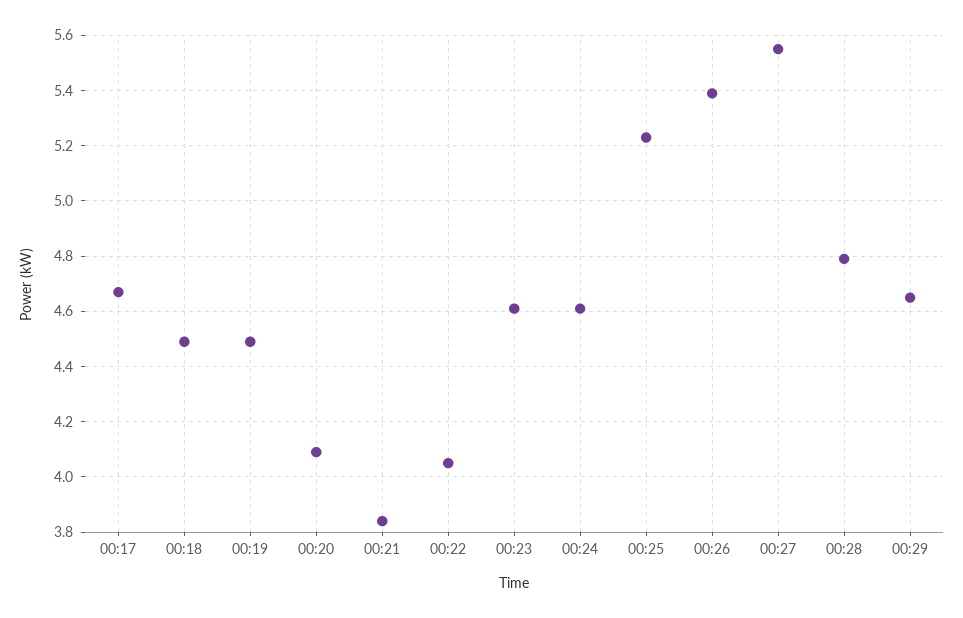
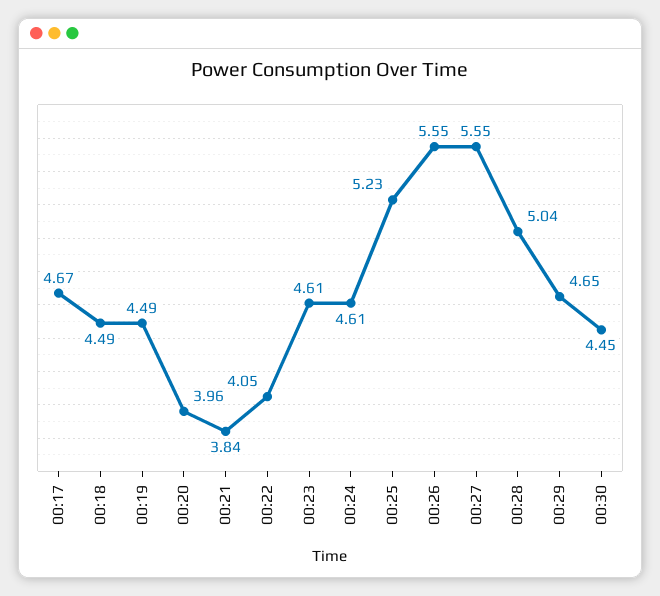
00:20: 4.1 -> 3.96
00:26: 5.4 -> 5.55
00:28: 4.8 -> 5.04
00:30: none -> 4.45

